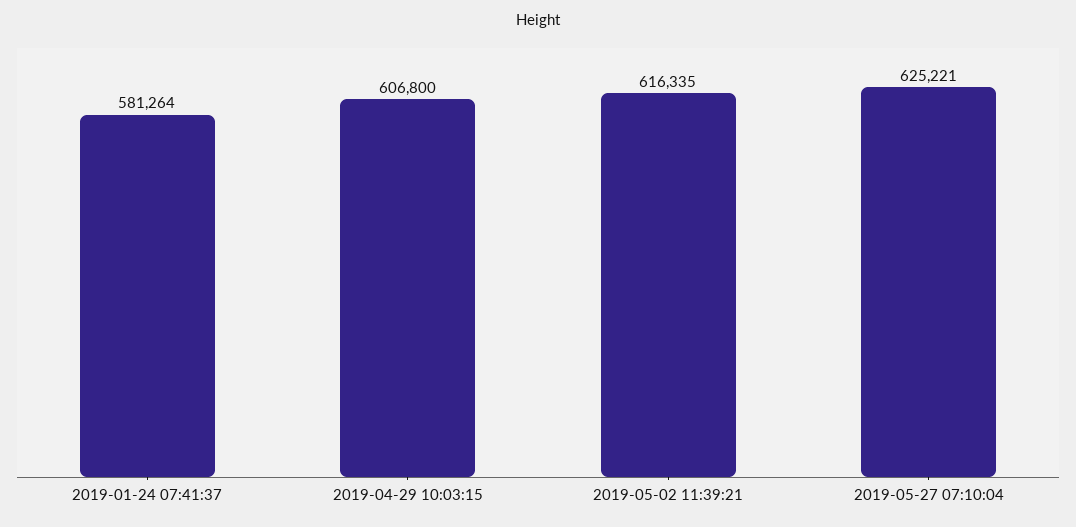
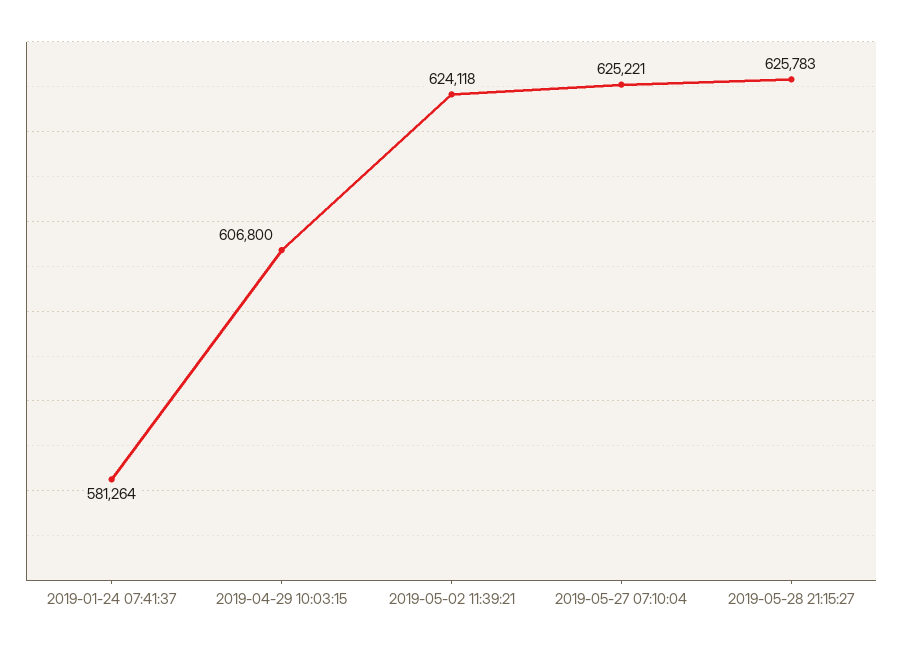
2019-05-02 11:39:21: 616335 -> 624118
2019-05-28 21:15:27: none -> 625783

